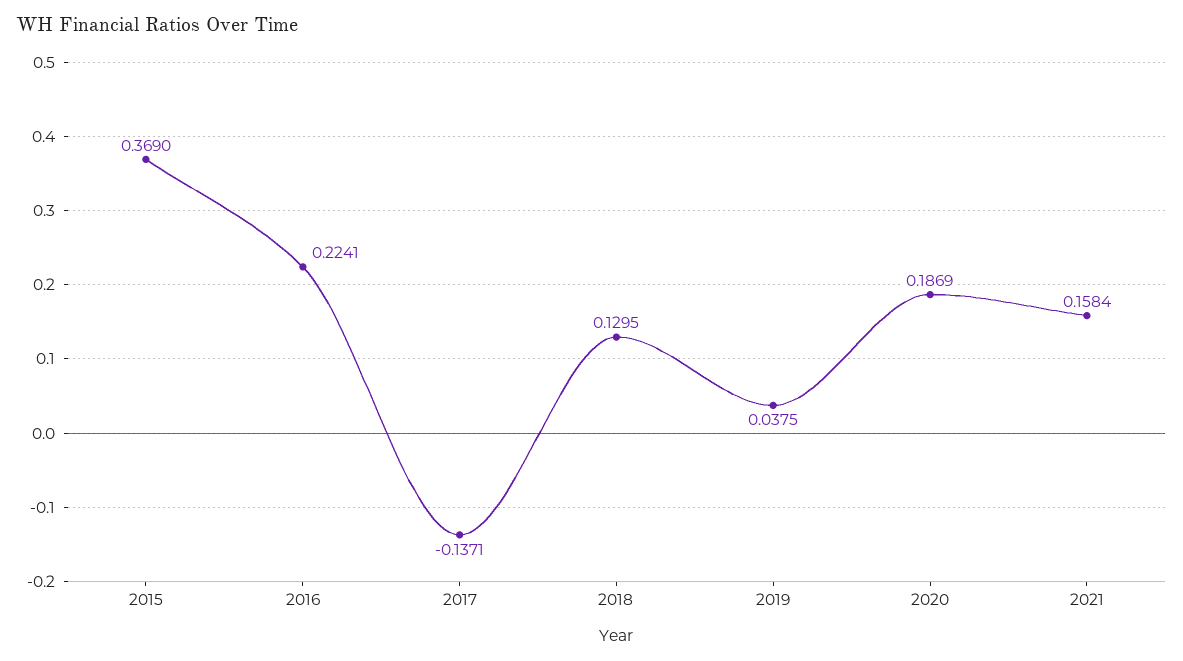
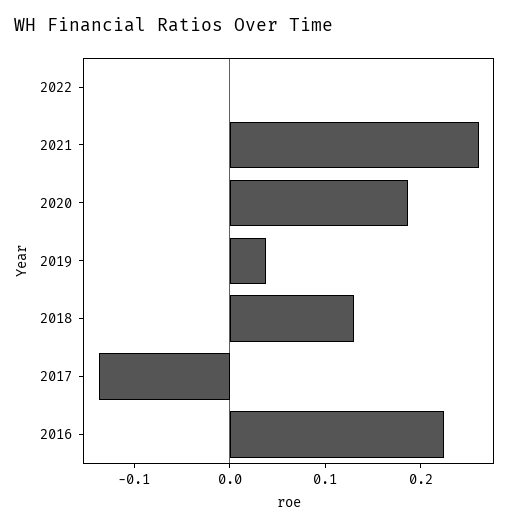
2015: 0.369 -> none
2021: 0.1584 -> 0.26
2022: none -> 0

